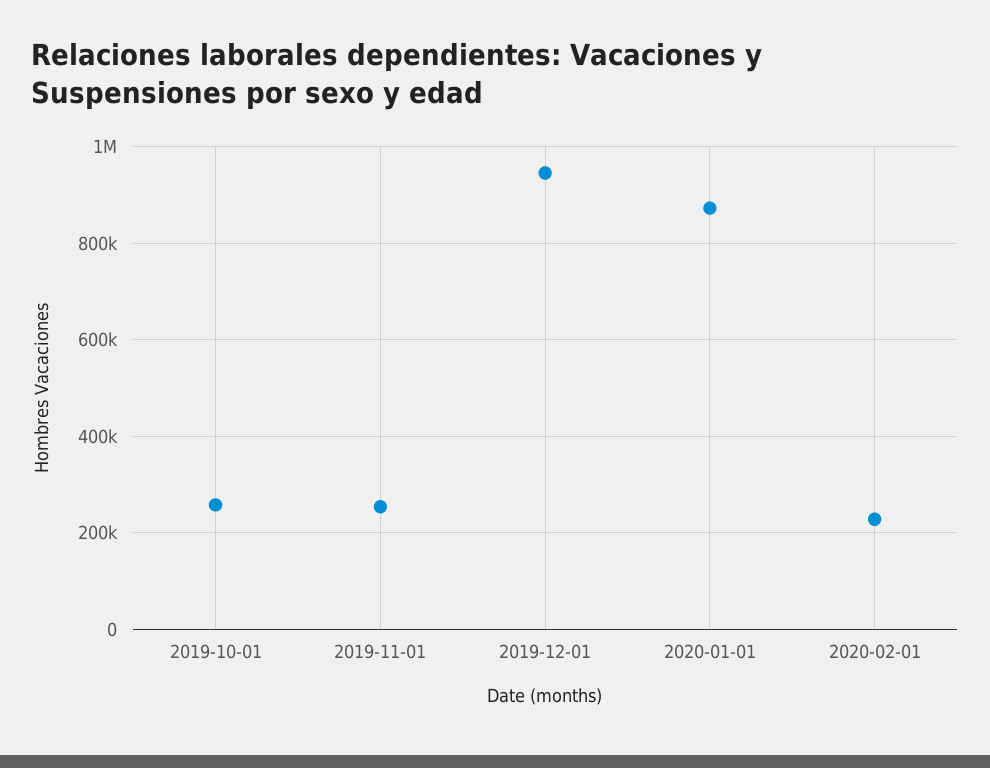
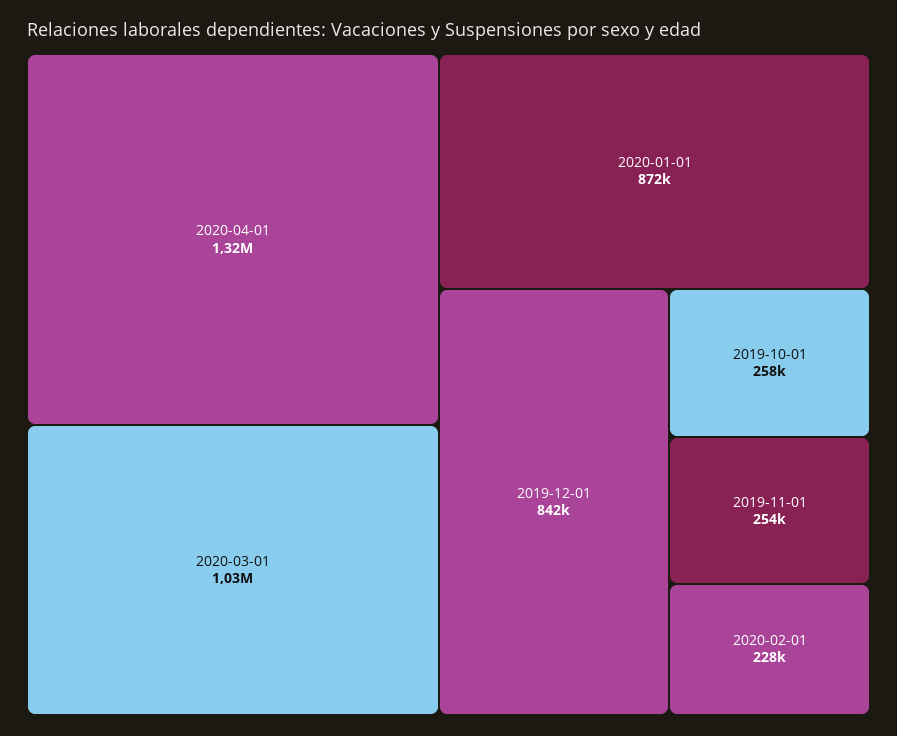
2019-12-01: 940000 -> 842000
2020-04-01: none -> 1320000
2020-03-01: none -> 1030000

